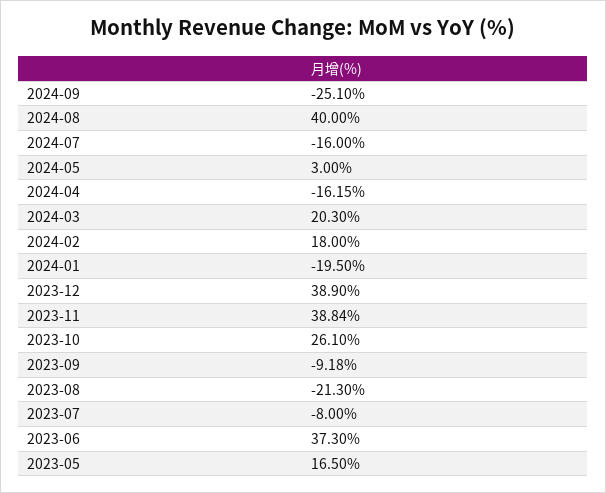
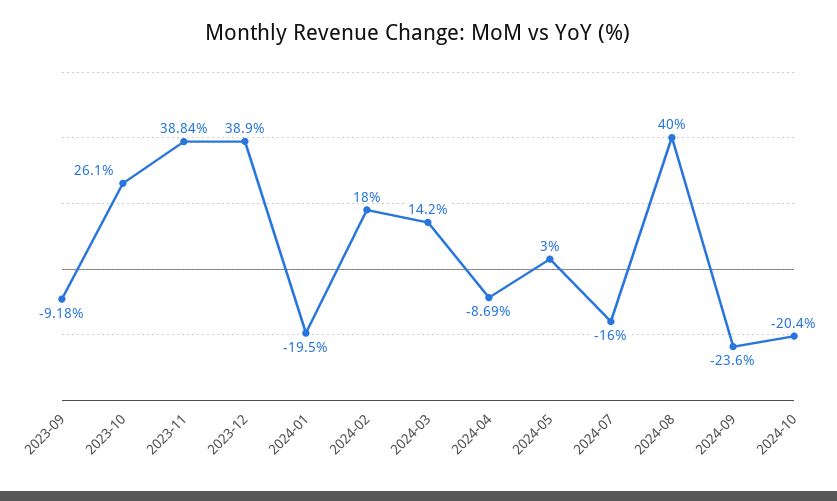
2024-09: -25.1 -> -23.6
2024-04: -16.15 -> -8.69
2024-03: 20.3 -> 14.2
2023-08: -21.3 -> none
2023-07: -8 -> none
2023-06: 37.3 -> none
2023-05: 16.5 -> none
2024-10: none -> -20.4

